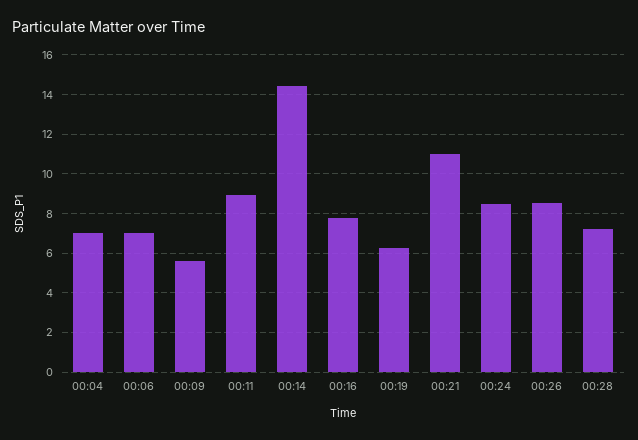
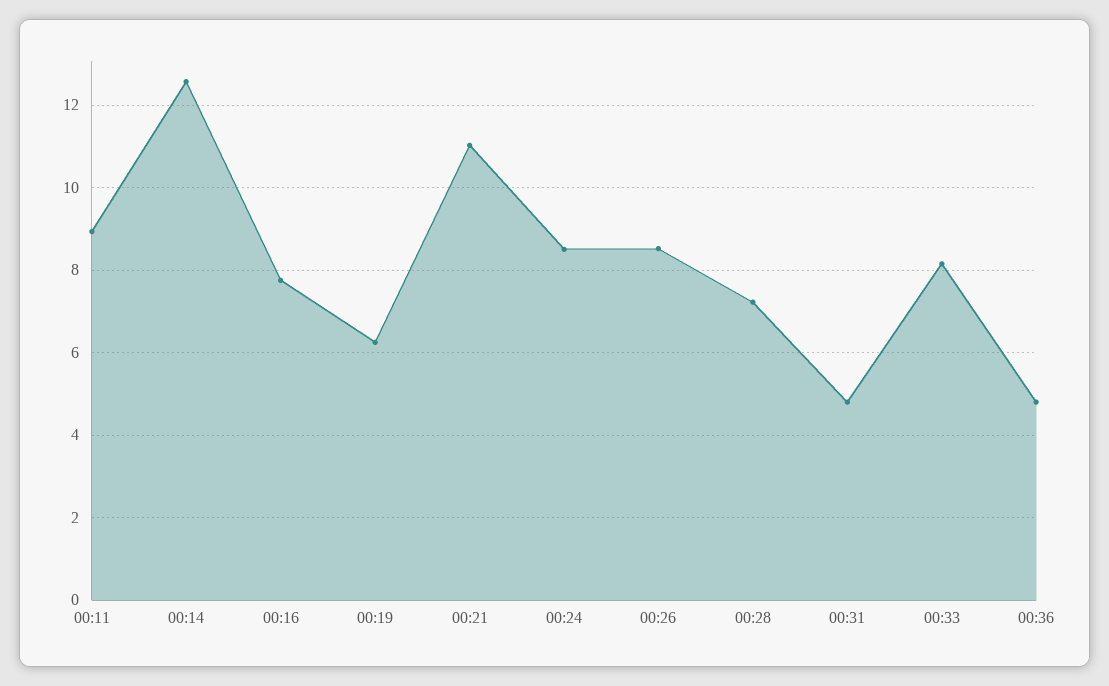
00:04: 7 -> none
00:06: 7 -> none
00:09: 5.5 -> none
00:14: 14.5 -> 12.6
00:31: none -> 4.8
00:33: none -> 8.2
00:36: none -> 4.8

